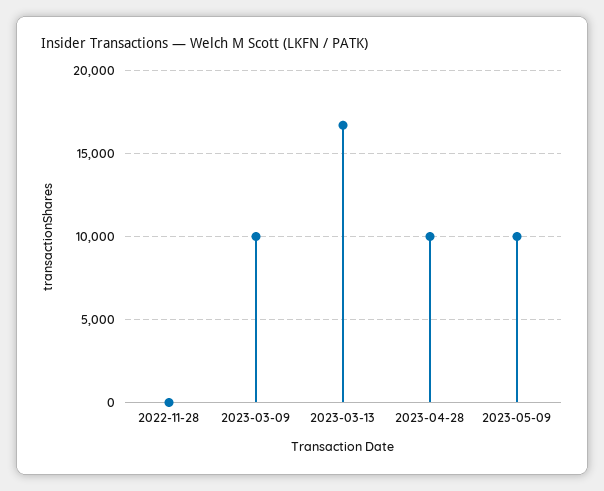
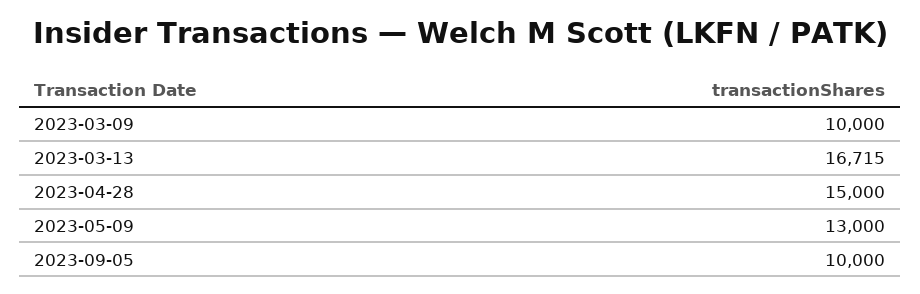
2022-11-28: 0 -> none
2023-04-28: 10000 -> 15000
2023-05-09: 10000 -> 13000
2023-09-05: none -> 10000

